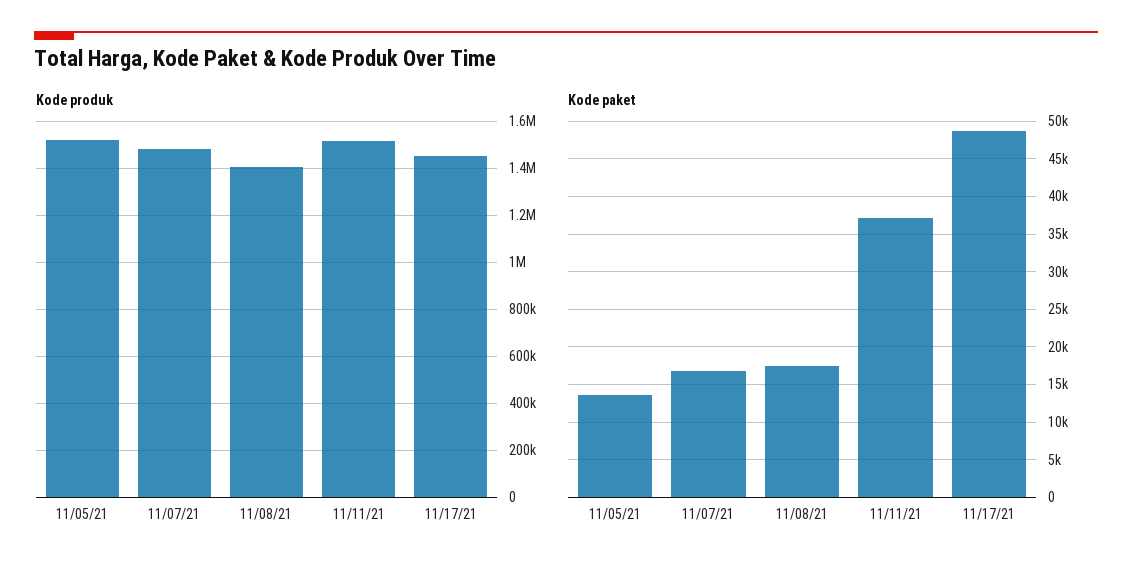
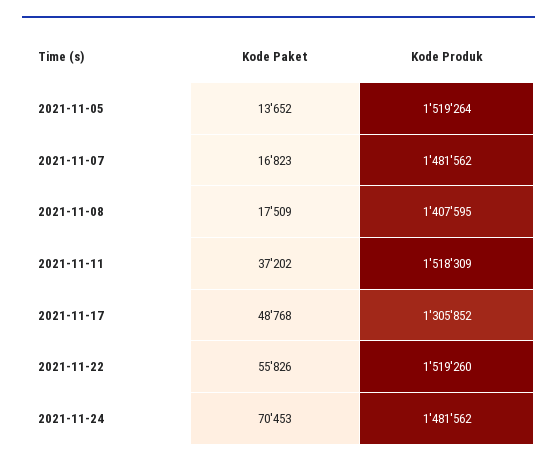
Kode produk, 11/17/21: 1450000 -> 1305852
Kode paket, 2021-11-22: none -> 55826
Kode produk, 2021-11-22: none -> 1519260
Kode paket, 2021-11-24: none -> 70453
Kode produk, 2021-11-24: none -> 1481562

